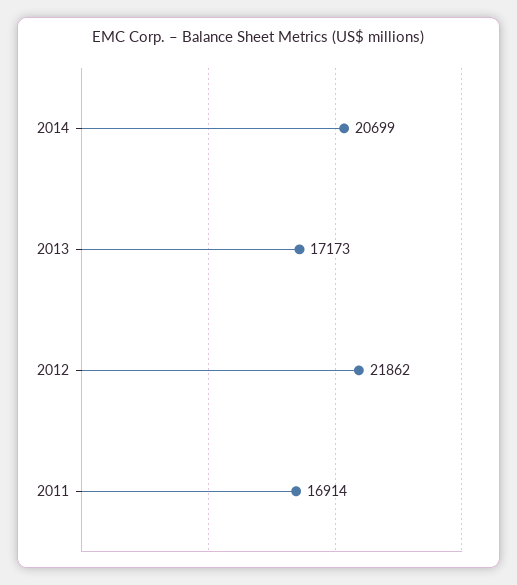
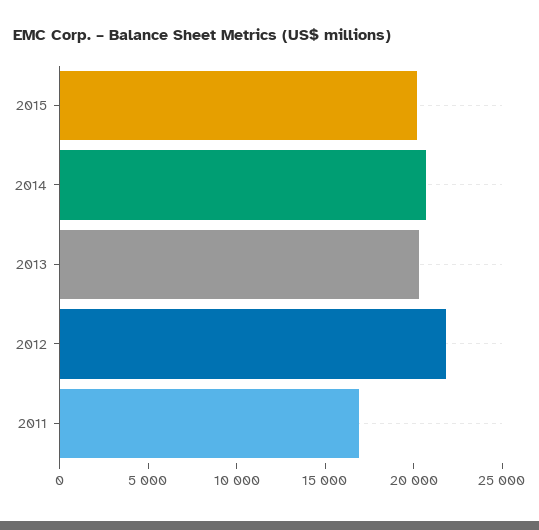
2013: 17173 -> 20000
2015: none -> 20000

